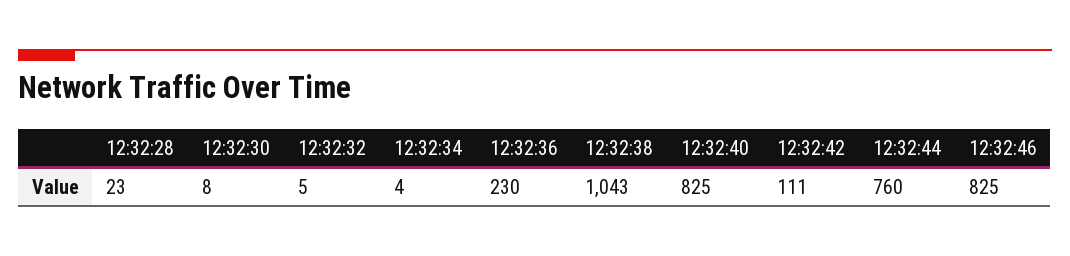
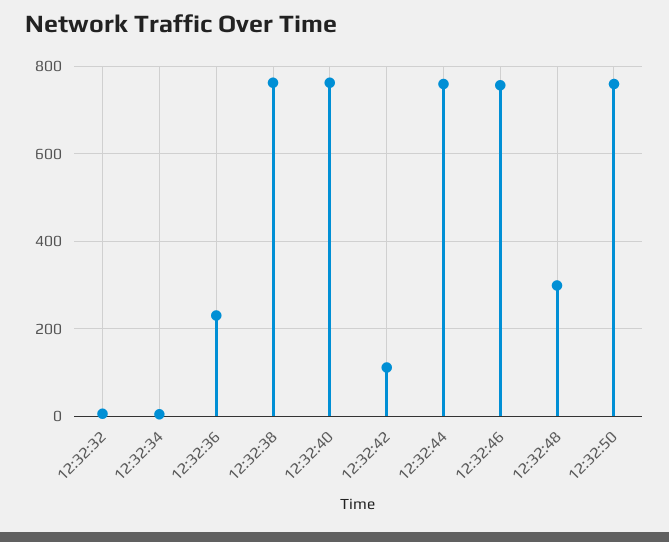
12:32:28: 23 -> none
12:32:30: 8 -> none
12:32:38: 1043 -> 760
12:32:40: 825 -> 760
12:32:46: 825 -> 760
12:32:48: none -> 300
12:32:50: none -> 760

